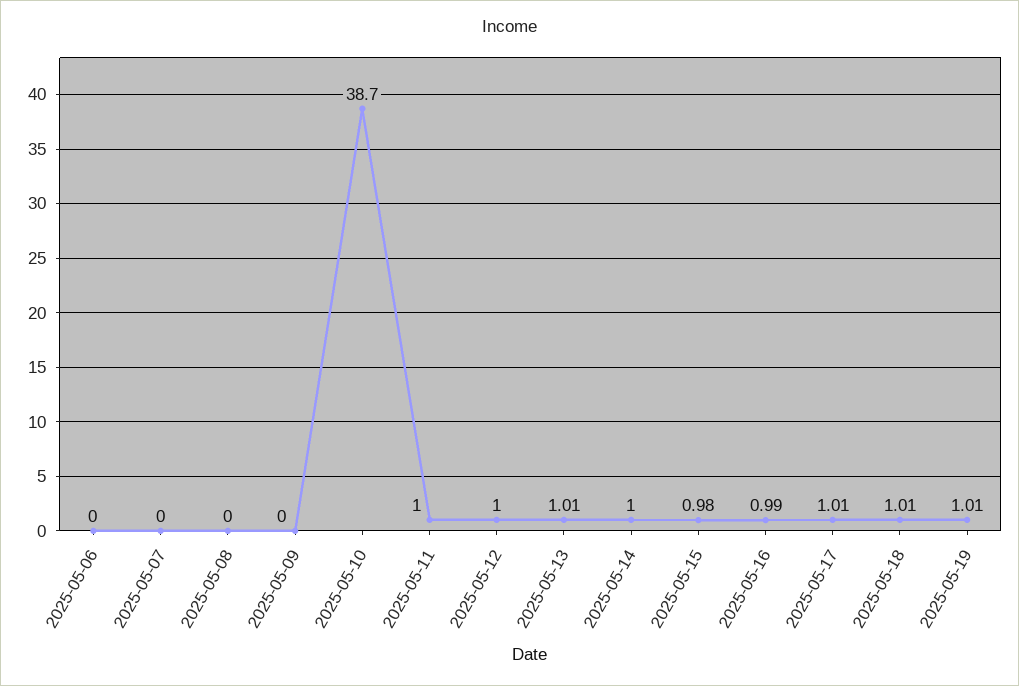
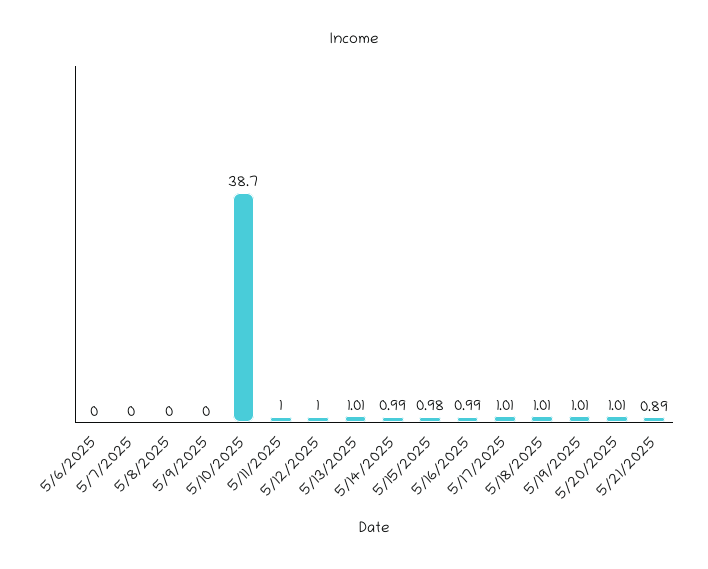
2025-05-14: 1 -> 0.99
5/20/2025: none -> 1.01
5/21/2025: none -> 0.89

